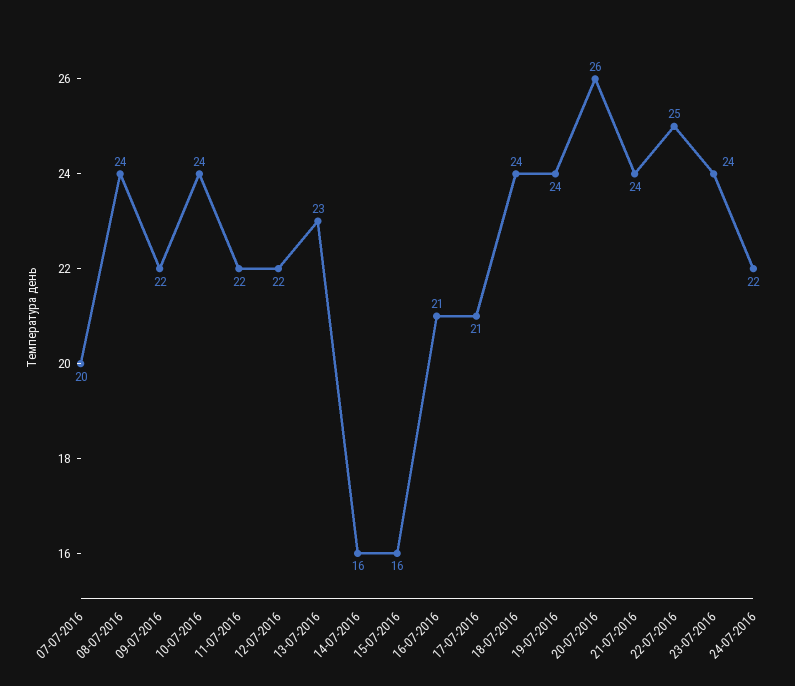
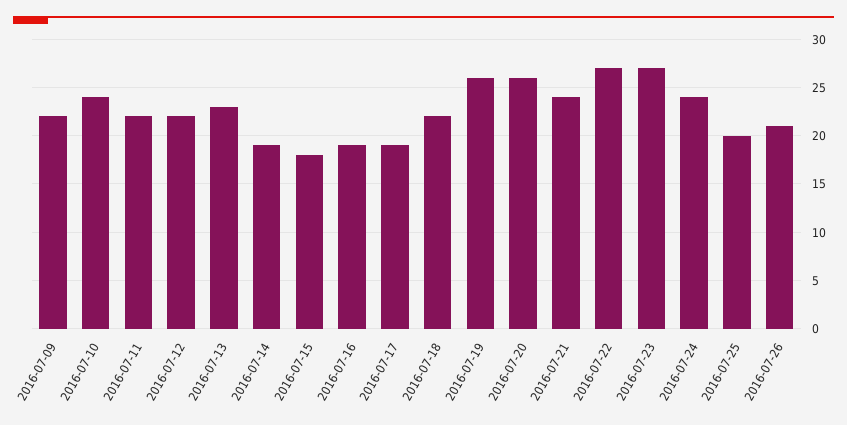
07-07-2016: 20 -> none
08-07-2016: 24 -> none
14-07-2016: 16 -> 19
15-07-2016: 16 -> 18
16-07-2016: 21 -> 19
17-07-2016: 21 -> 19
18-07-2016: 24 -> 22
19-07-2016: 24 -> 26
22-07-2016: 25 -> 27
23-07-2016: 24 -> 27
24-07-2016: 22 -> 24
2016-07-25: none -> 20
2016-07-26: none -> 21

